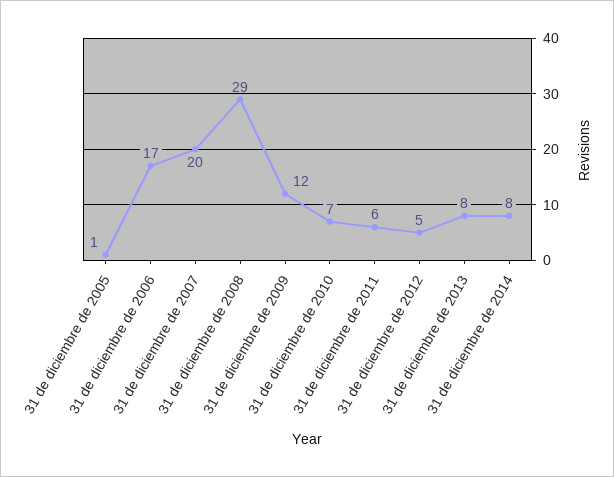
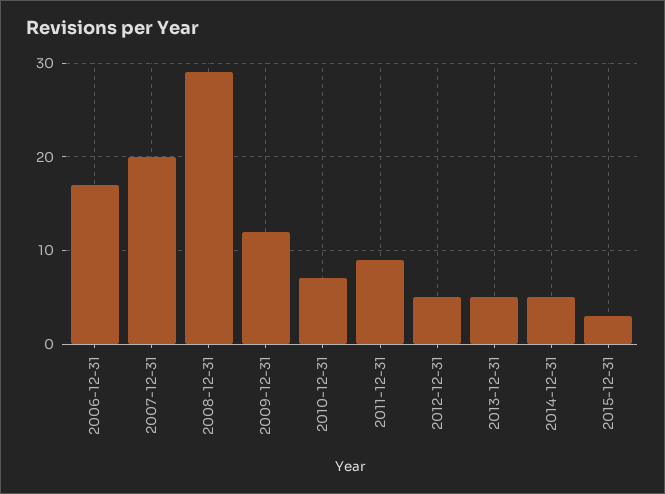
31 de diciembre de 2005: 1 -> none
31 de diciembre de 2011: 6 -> 9
31 de diciembre de 2013: 8 -> 5
31 de diciembre de 2014: 8 -> 5
2015-12-31: none -> 3

